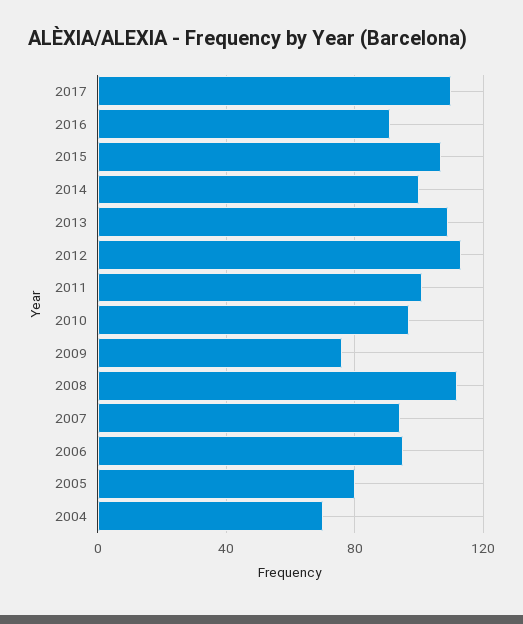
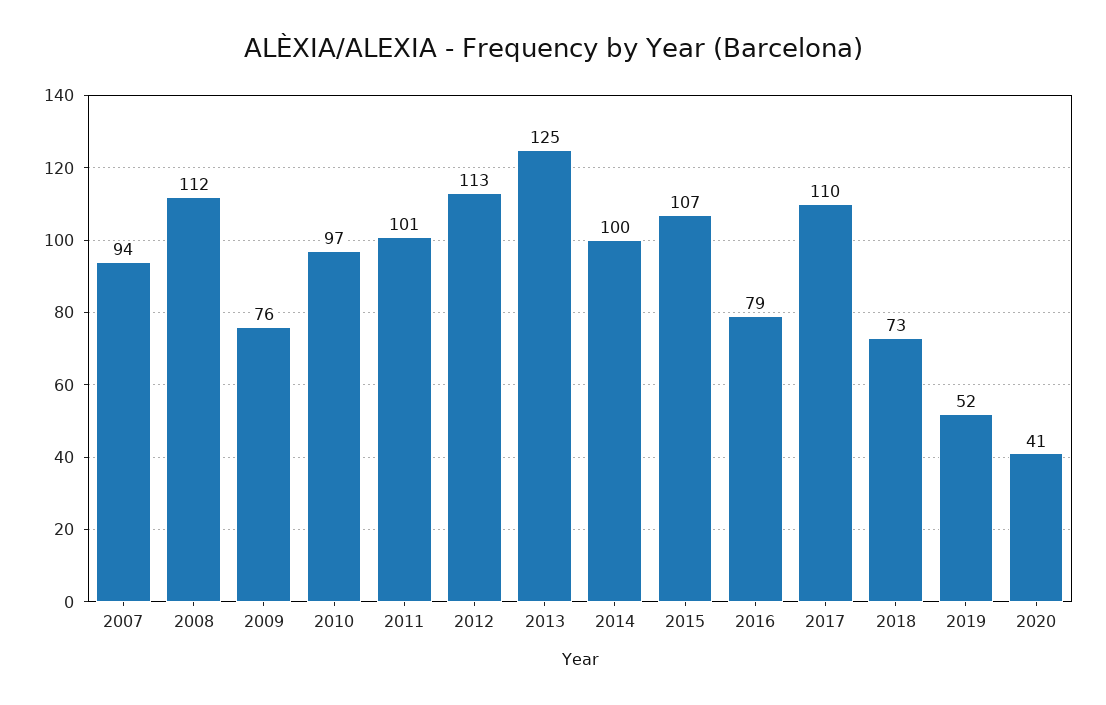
2016: 90 -> 79
2013: 110 -> 125
2006: 95 -> none
2005: 80 -> none
2004: 70 -> none
2018: none -> 73
2019: none -> 52
2020: none -> 41

